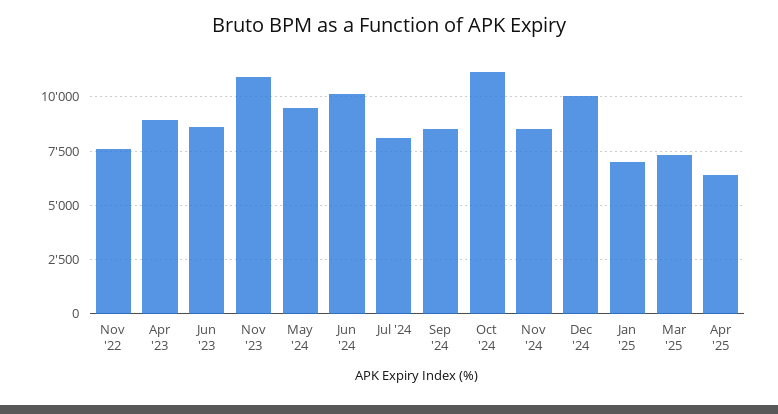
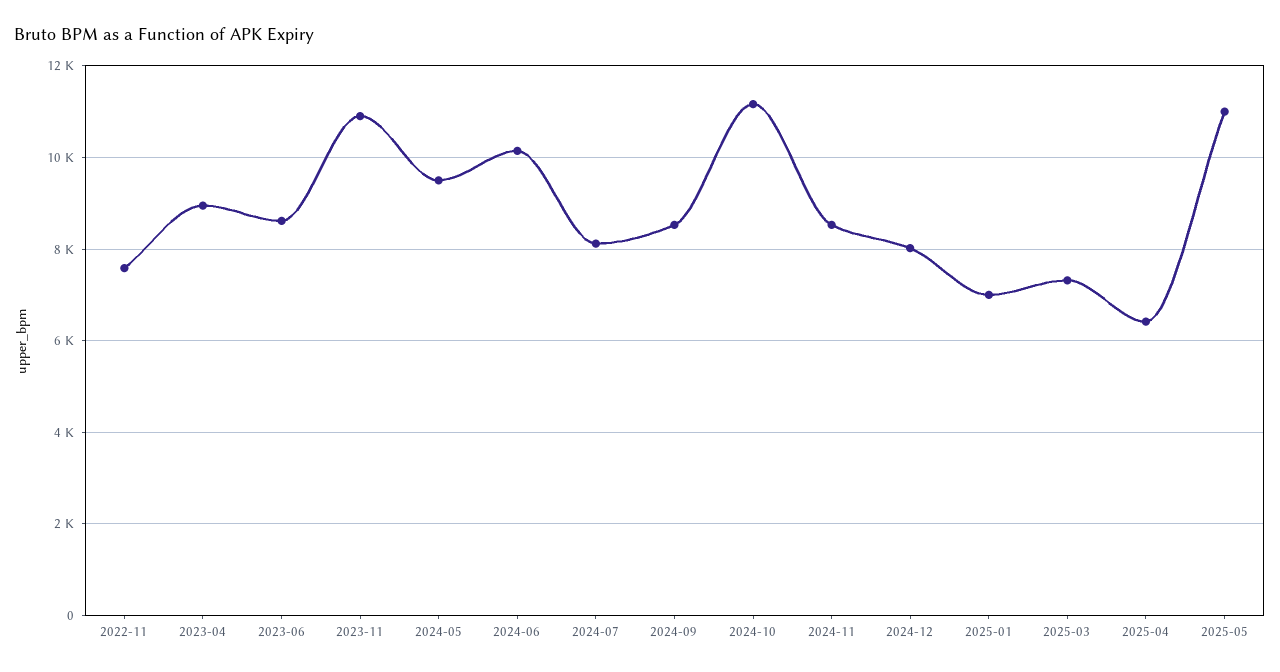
Dec '24: 10000 -> 8000
2025-05: none -> 11000

